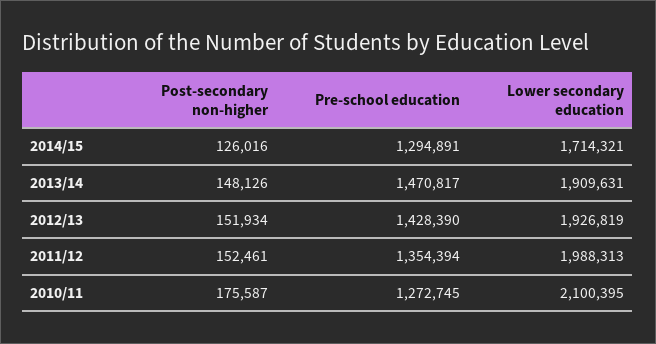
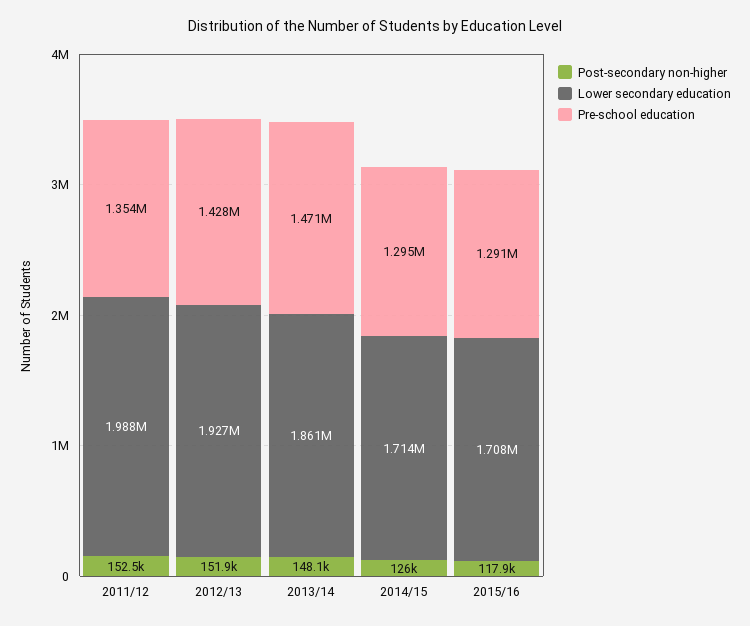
Lower secondary education, 2013/14: 1909631 -> 1861000
Post-secondary non-higher, 2010/11: 175587 -> none
Pre-school education, 2010/11: 1272745 -> none
Lower secondary education, 2010/11: 2100395 -> none
Post-secondary non-higher, 2015/16: none -> 117900
Lower secondary education, 2015/16: none -> 1708000
Pre-school education, 2015/16: none -> 1291000

